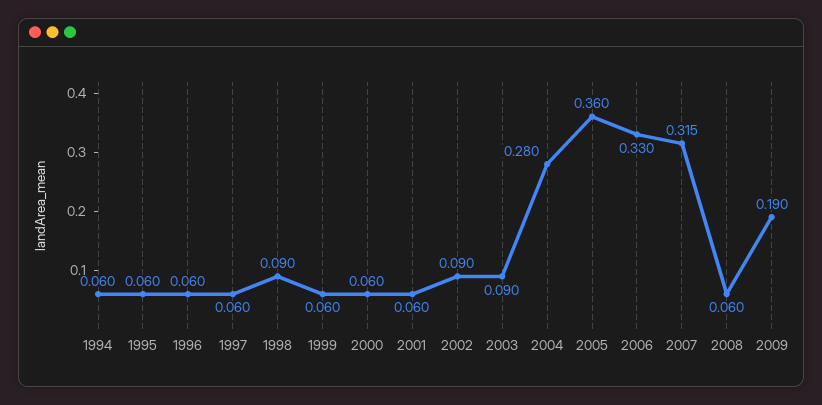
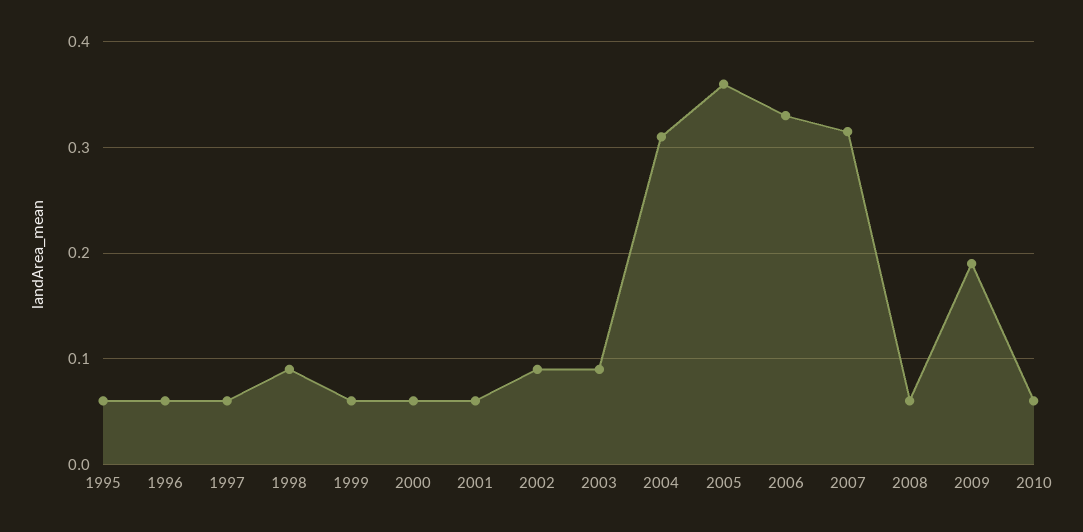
1994: 0.06 -> none
2004: 0.28 -> 0.31
2010: none -> 0.06

